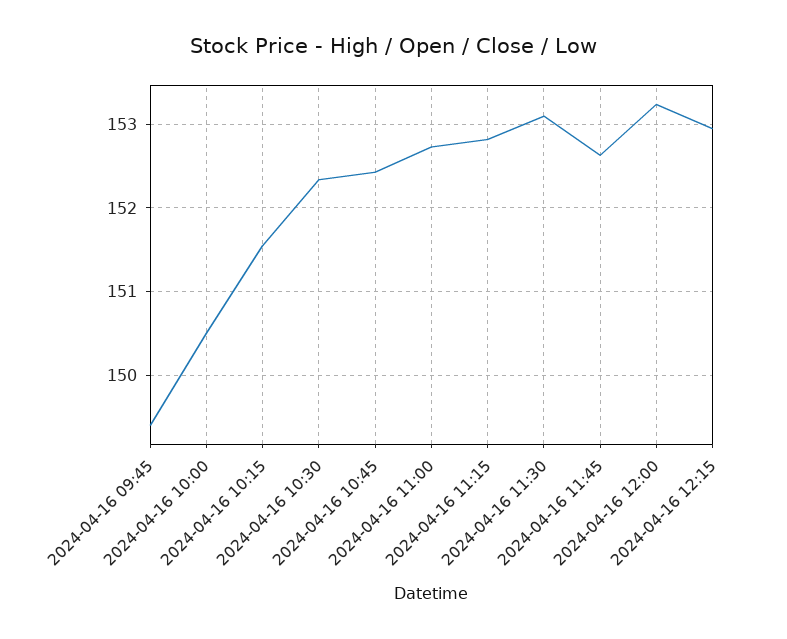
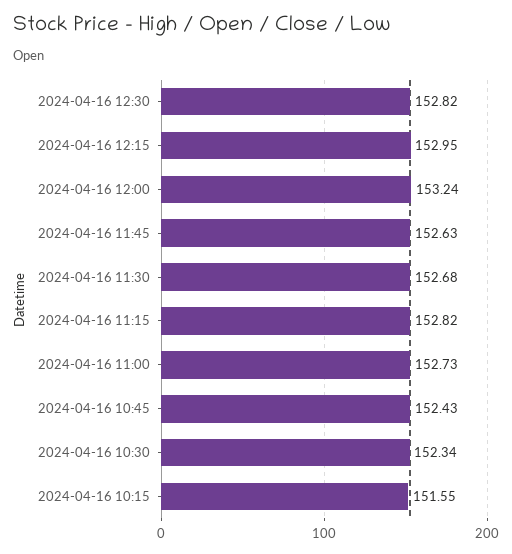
2024-04-16 09:45: 149.4 -> none
2024-04-16 10:00: 150.5 -> none
2024-04-16 11:30: 153.1 -> 152.68
2024-04-16 12:30: none -> 152.82

